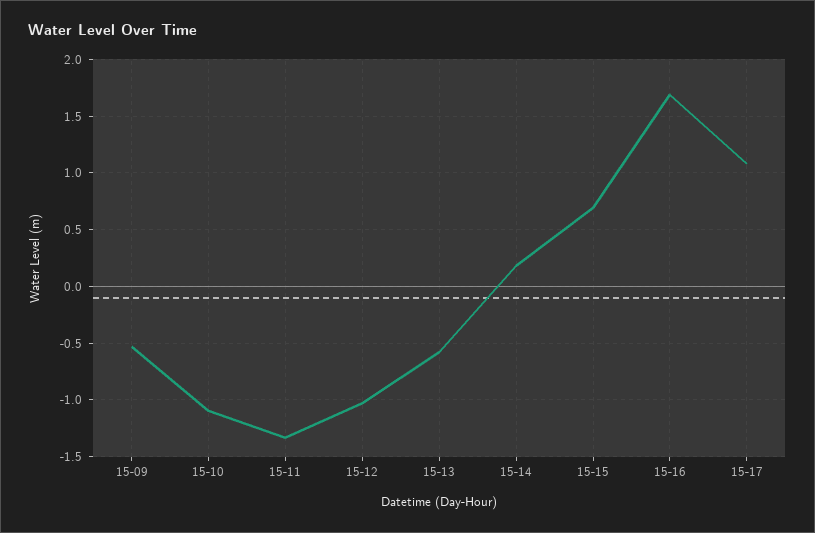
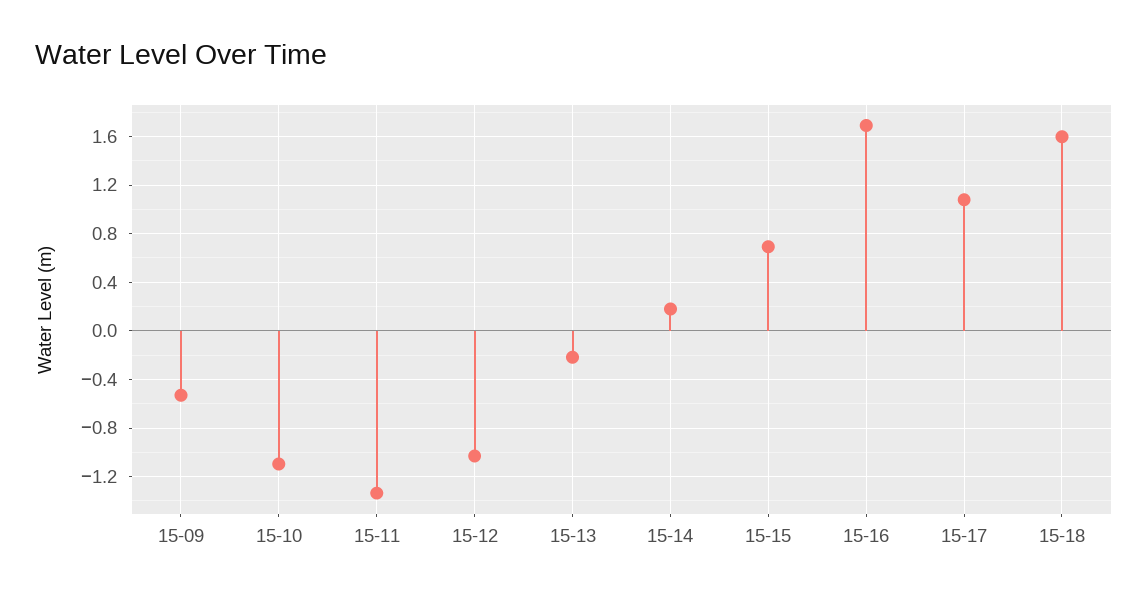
15-13: -0.6 -> -0.2
15-18: none -> 1.6

